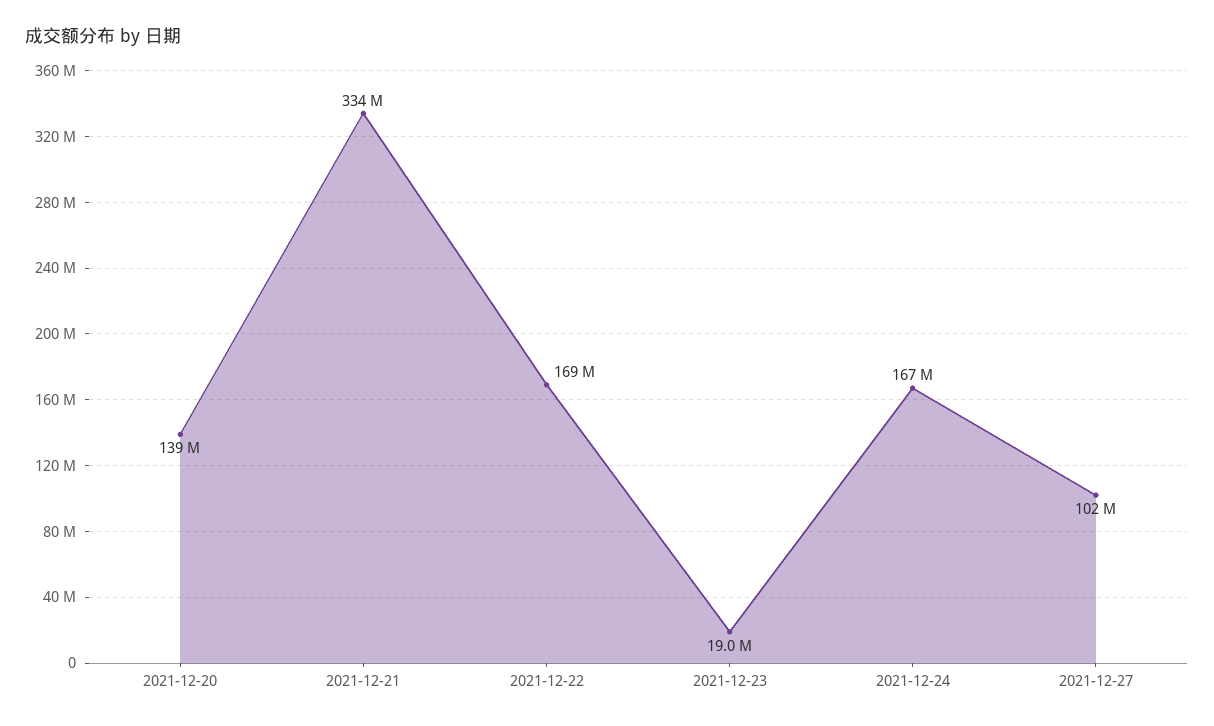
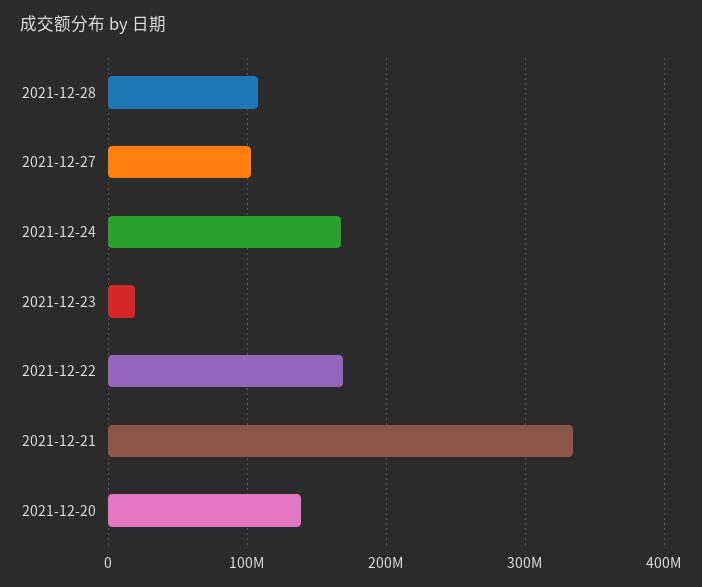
2021-12-28: none -> 110000000

